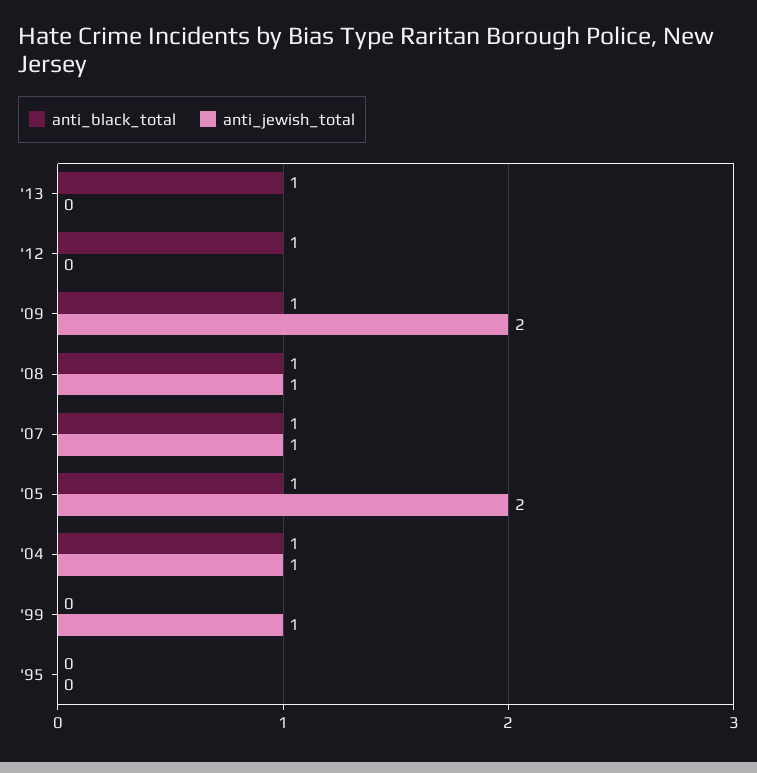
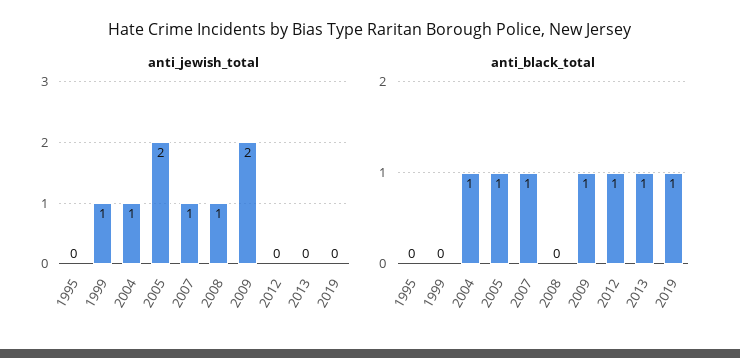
anti_black_total, '08: 1 -> 0
anti_jewish_total, 2019: none -> 0
anti_black_total, 2019: none -> 1

